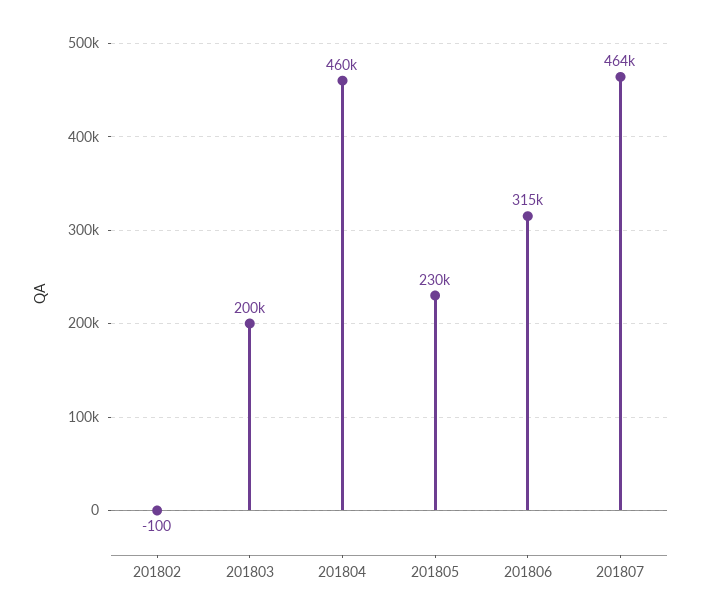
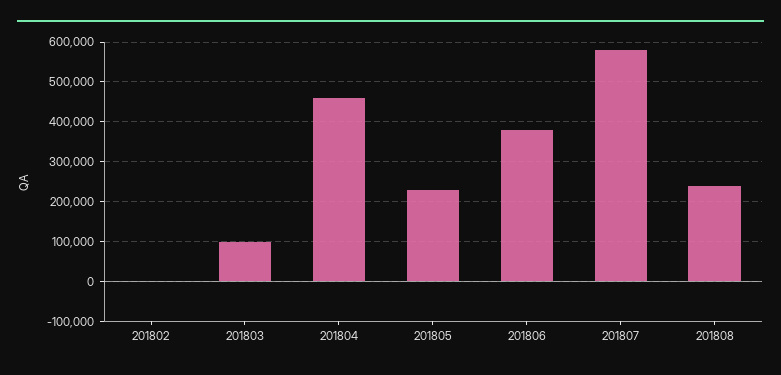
201803: 200000 -> 100000
201806: 315000 -> 380000
201807: 464000 -> 580000
201808: none -> 240000

